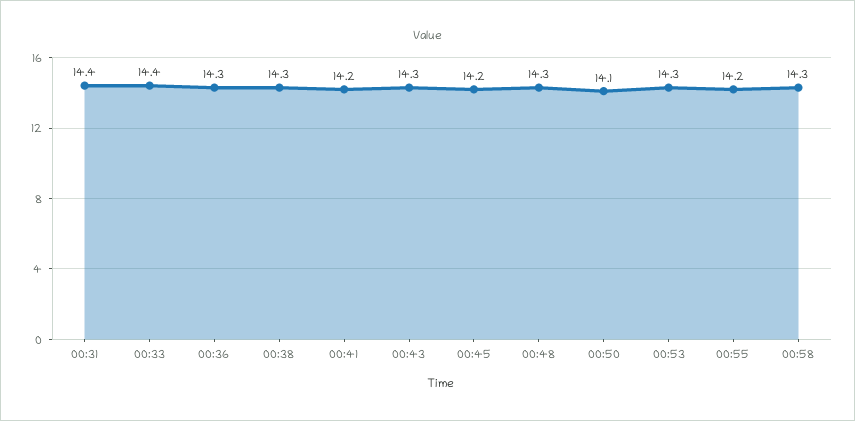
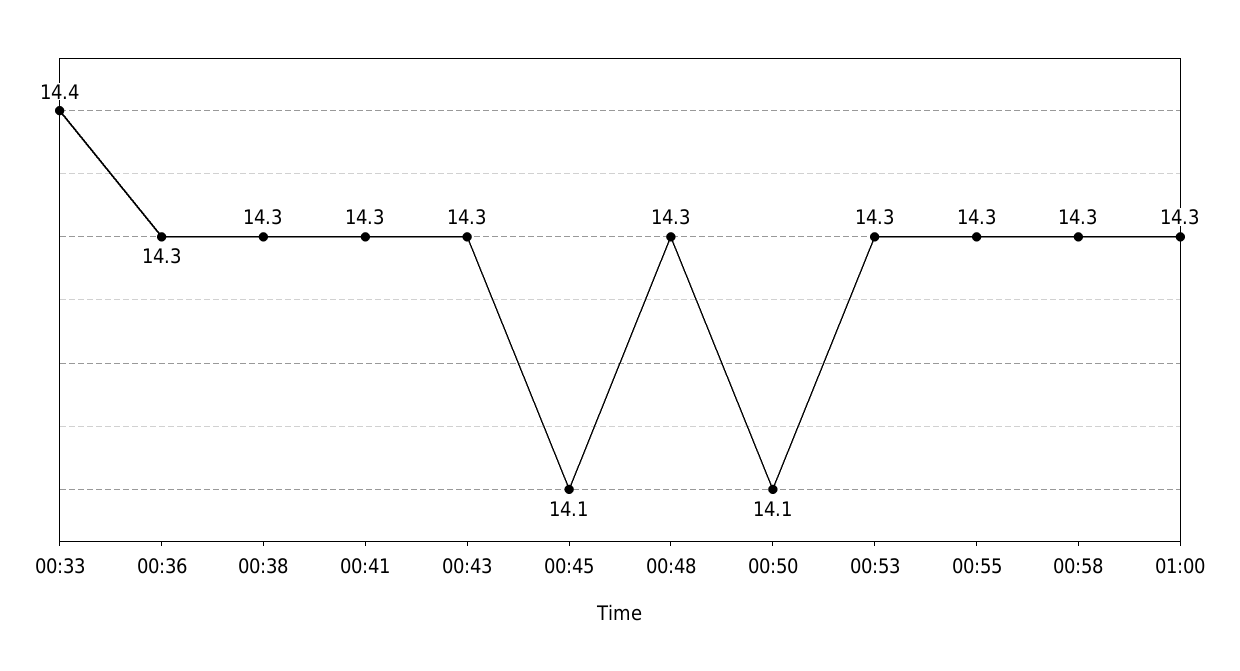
00:31: 14.4 -> none
00:41: 14.2 -> 14.3
00:45: 14.2 -> 14.1
00:55: 14.2 -> 14.3
01:00: none -> 14.3

